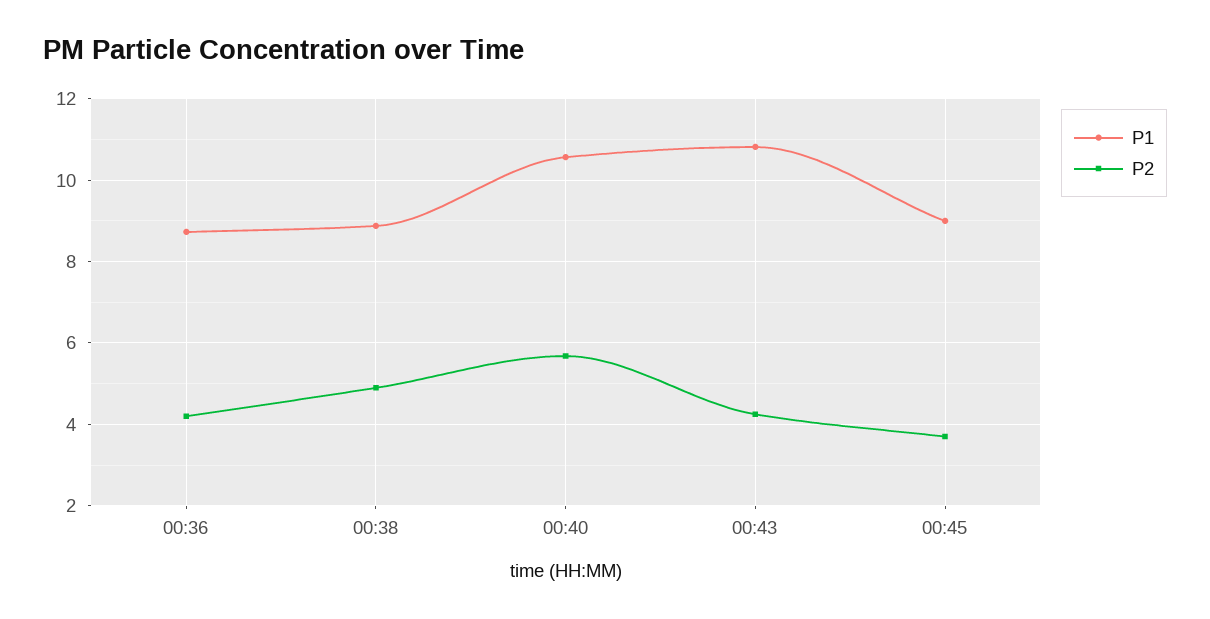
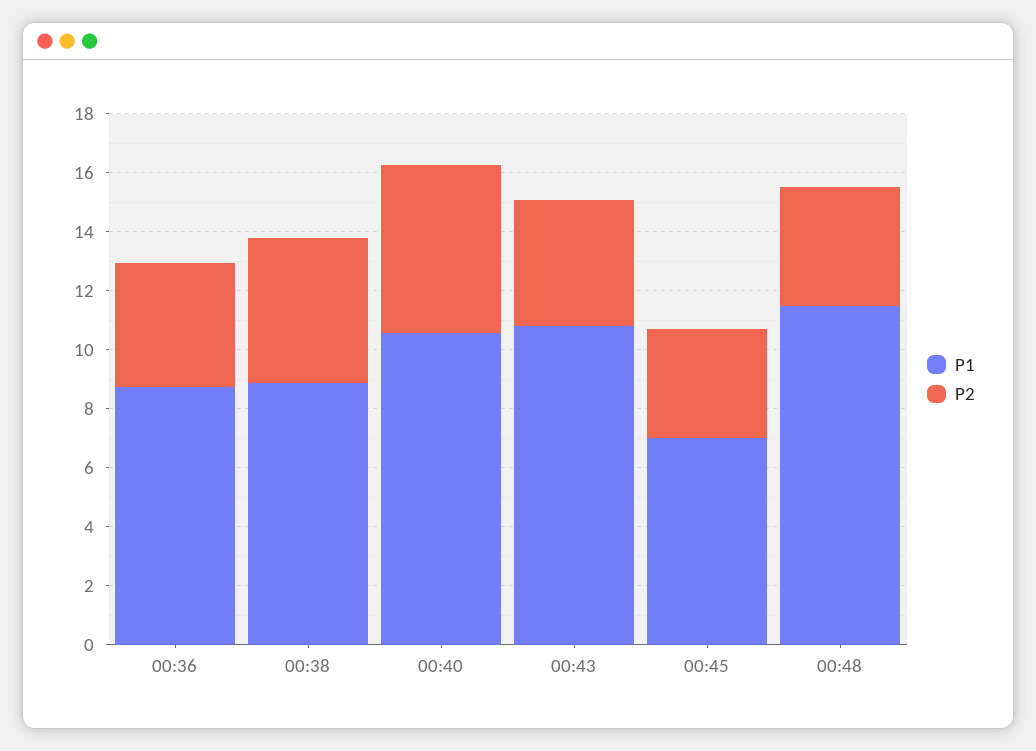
P1, 00:45: 9 -> 7
P1, 00:48: none -> 11.5
P2, 00:48: none -> 4

